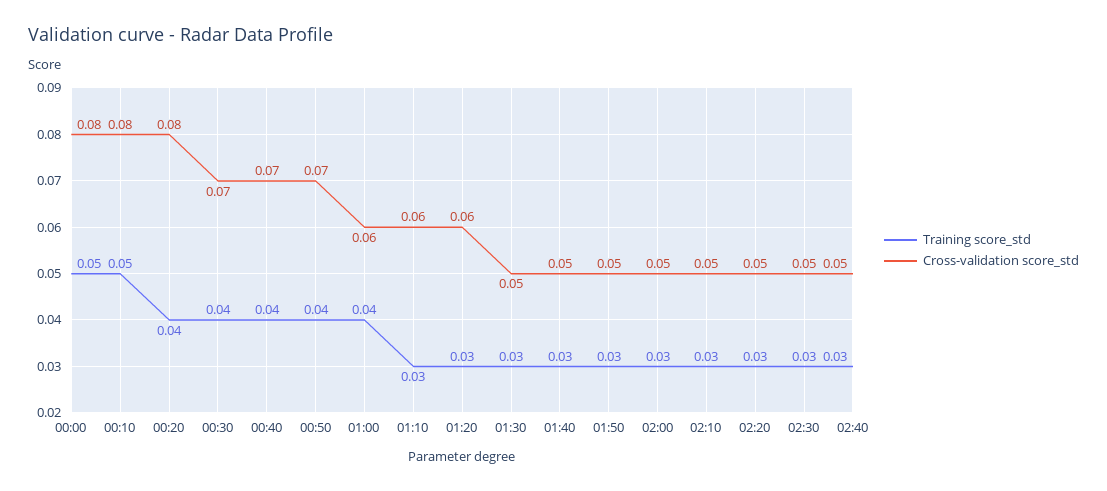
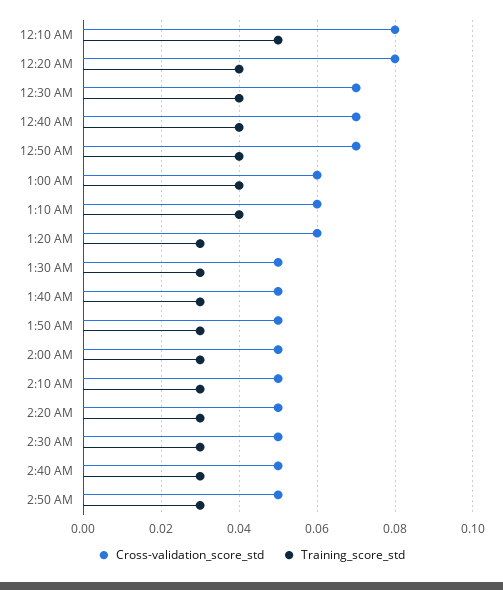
Training score_std, 00:00: 0.05 -> none
Cross-validation score_std, 00:00: 0.08 -> none
Training score_std, 01:10: 0.03 -> 0.04
Cross-validation score_std, 2:50 AM: none -> 0.05
Training score_std, 2:50 AM: none -> 0.03

